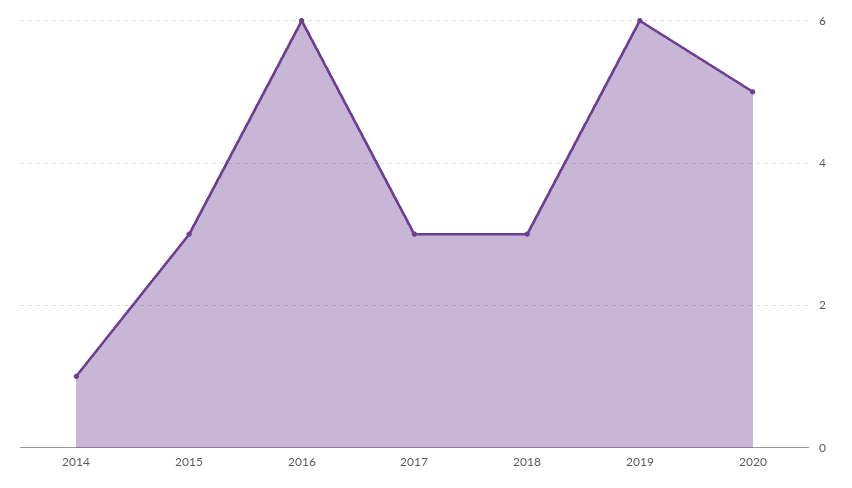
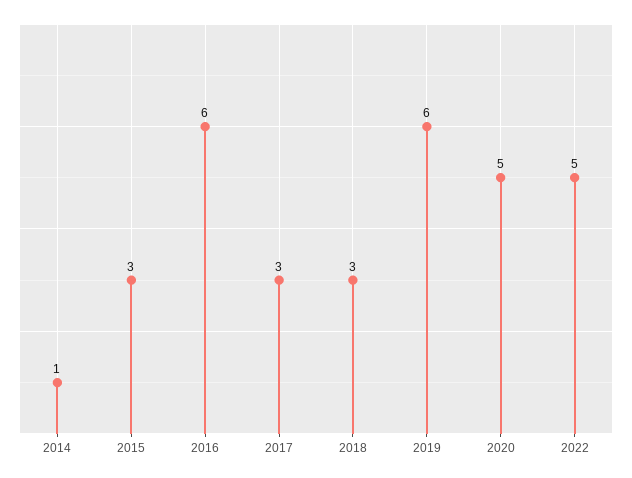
2022: none -> 5

